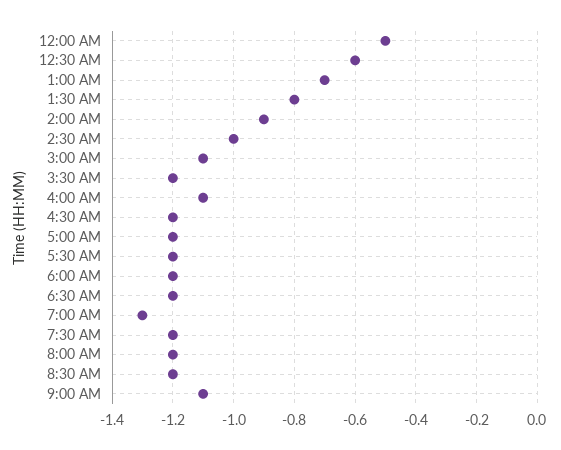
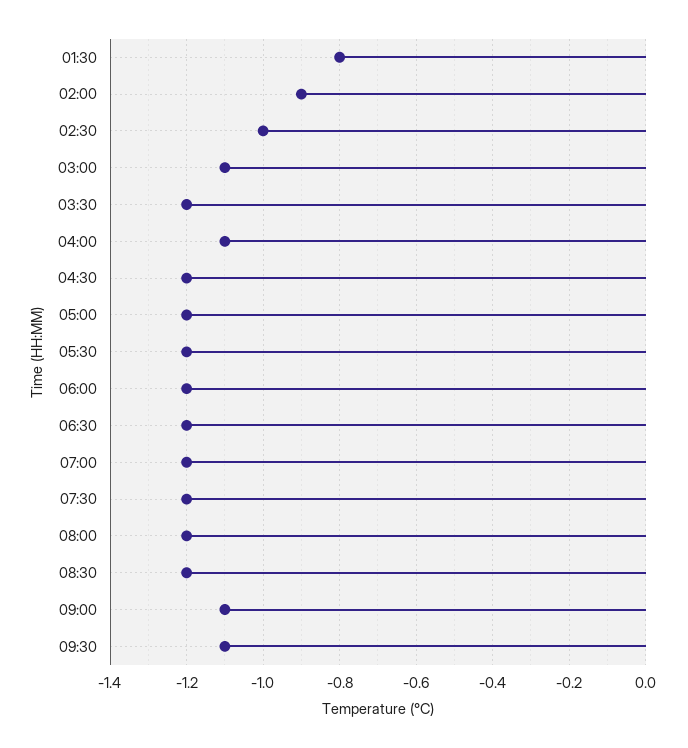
12:00 AM: -0.5 -> none
12:30 AM: -0.6 -> none
1:00 AM: -0.7 -> none
7:00 AM: -1.3 -> -1.2
09:30: none -> -1.1

